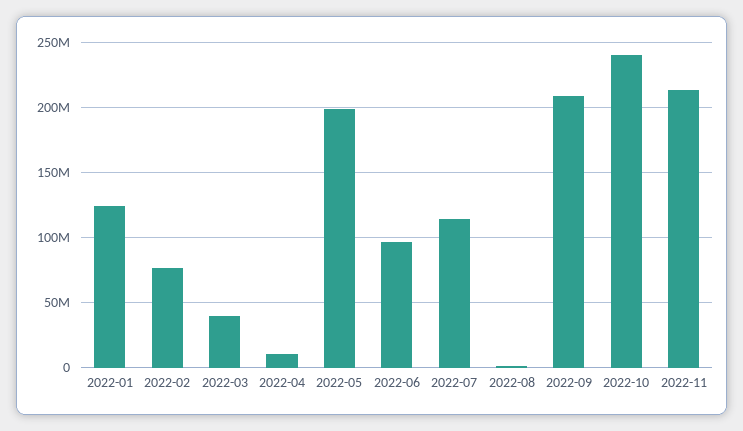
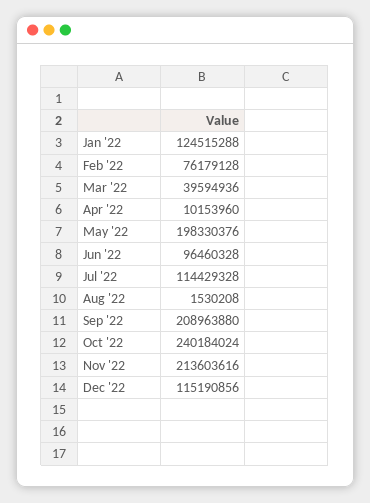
Dec '22: none -> 115190856

